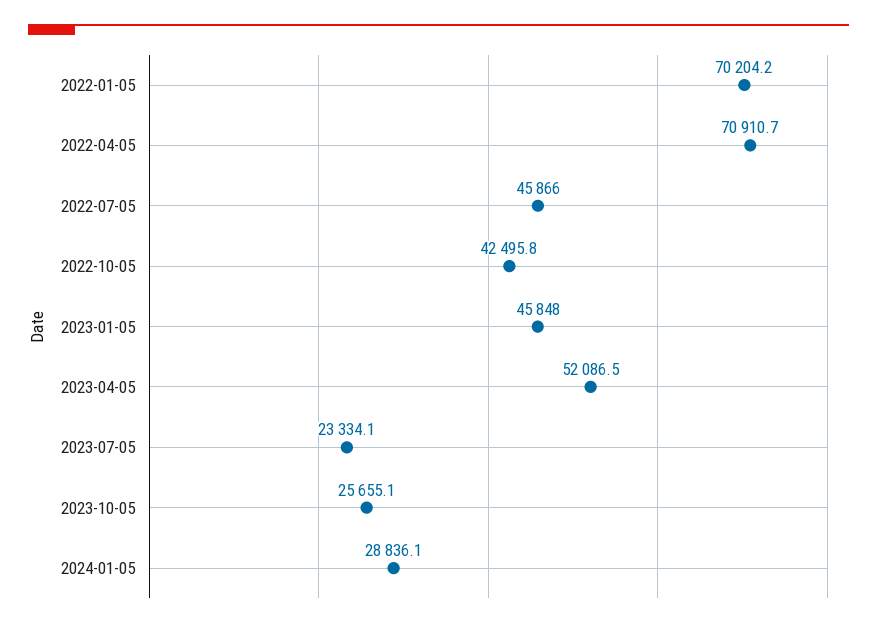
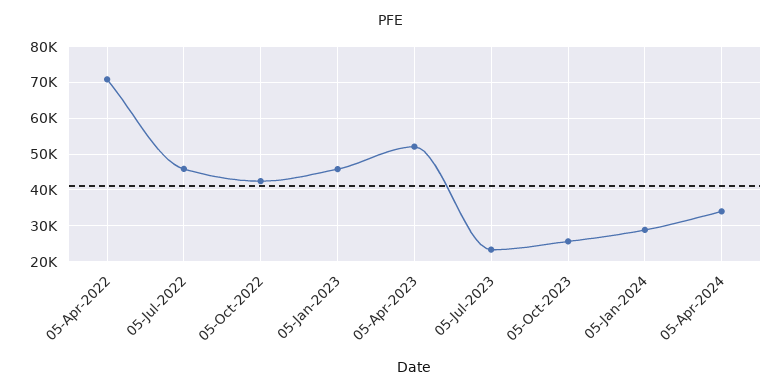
2022-01-05: 70204.2 -> none
05-Apr-2024: none -> 34000

